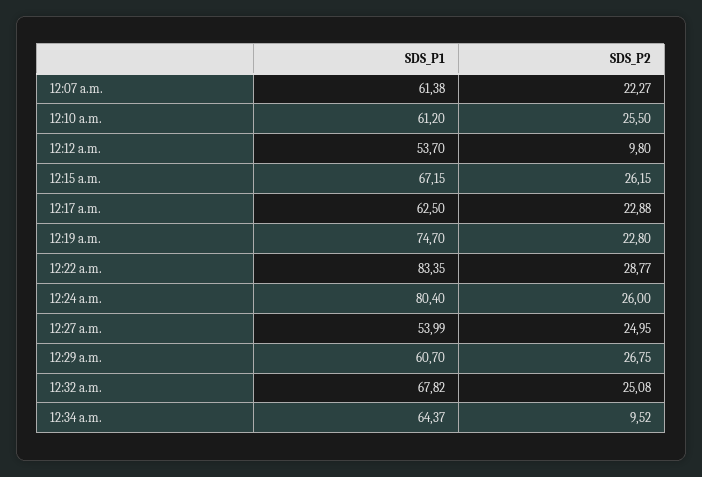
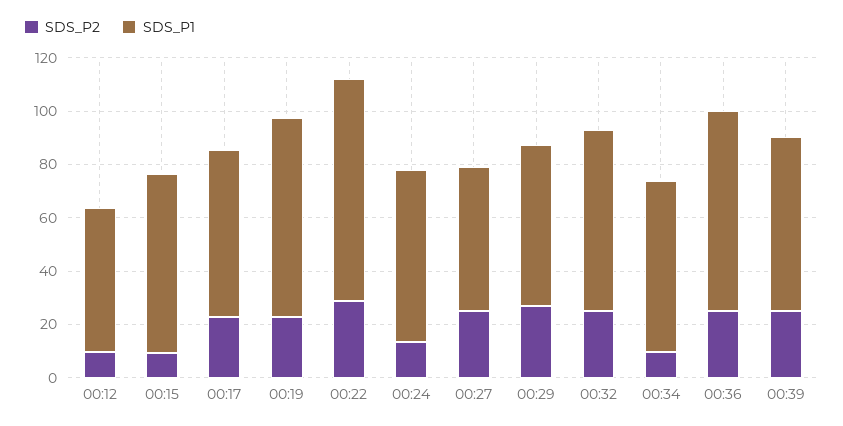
SDS_P1, 12:07 a.m.: 61.38 -> none
SDS_P2, 12:07 a.m.: 22.27 -> none
SDS_P1, 12:10 a.m.: 61.2 -> none
SDS_P2, 12:10 a.m.: 25.5 -> none
SDS_P2, 12:15 a.m.: 26.15 -> 10
SDS_P1, 12:24 a.m.: 80.4 -> 65
SDS_P2, 12:24 a.m.: 26 -> 15
SDS_P2, 00:36: none -> 25
SDS_P1, 00:36: none -> 75
SDS_P2, 00:39: none -> 25
SDS_P1, 00:39: none -> 65

